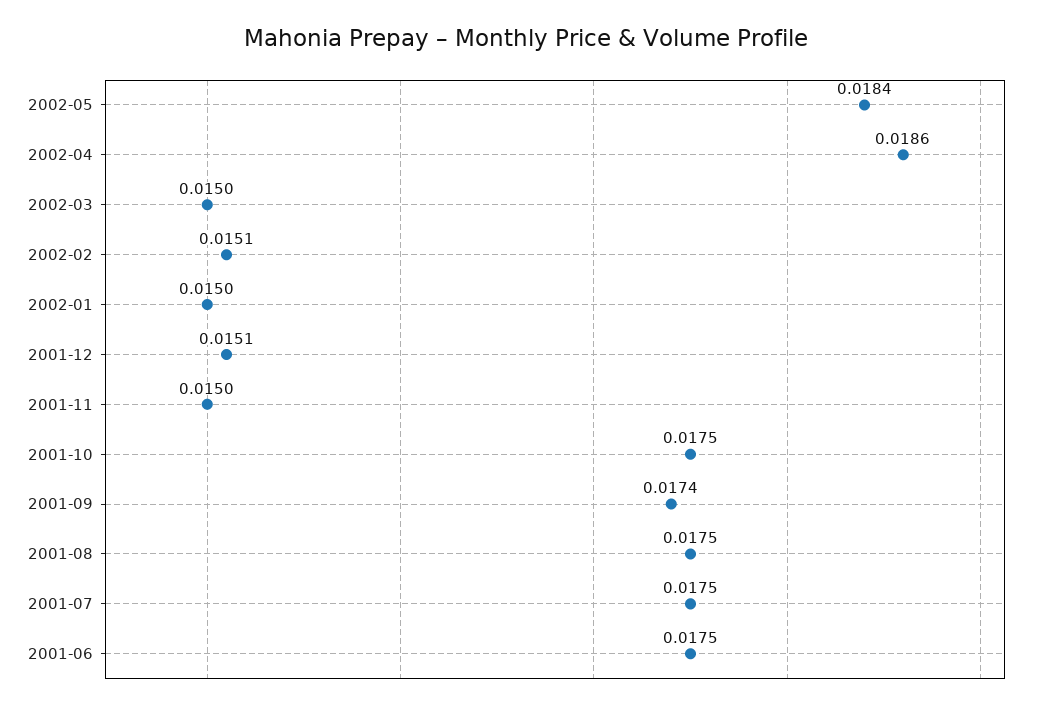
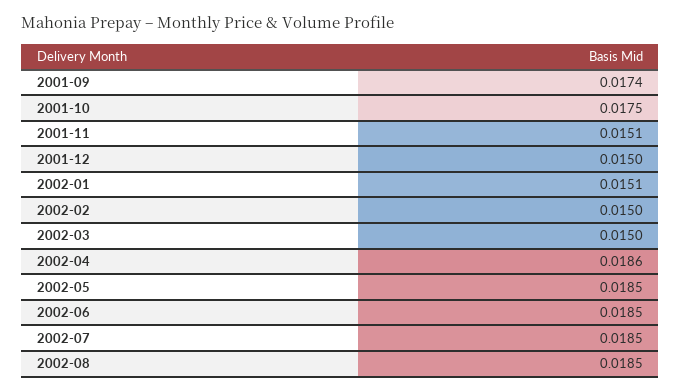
2002-05: 0.0184 -> 0.0185
2002-02: 0.0151 -> 0.015
2002-01: 0.015 -> 0.0151
2001-12: 0.0151 -> 0.015
2001-11: 0.015 -> 0.0151
2001-08: 0.0175 -> none
2001-07: 0.0175 -> none
2001-06: 0.0175 -> none
2002-06: none -> 0.0185
2002-07: none -> 0.0185
2002-08: none -> 0.0185

